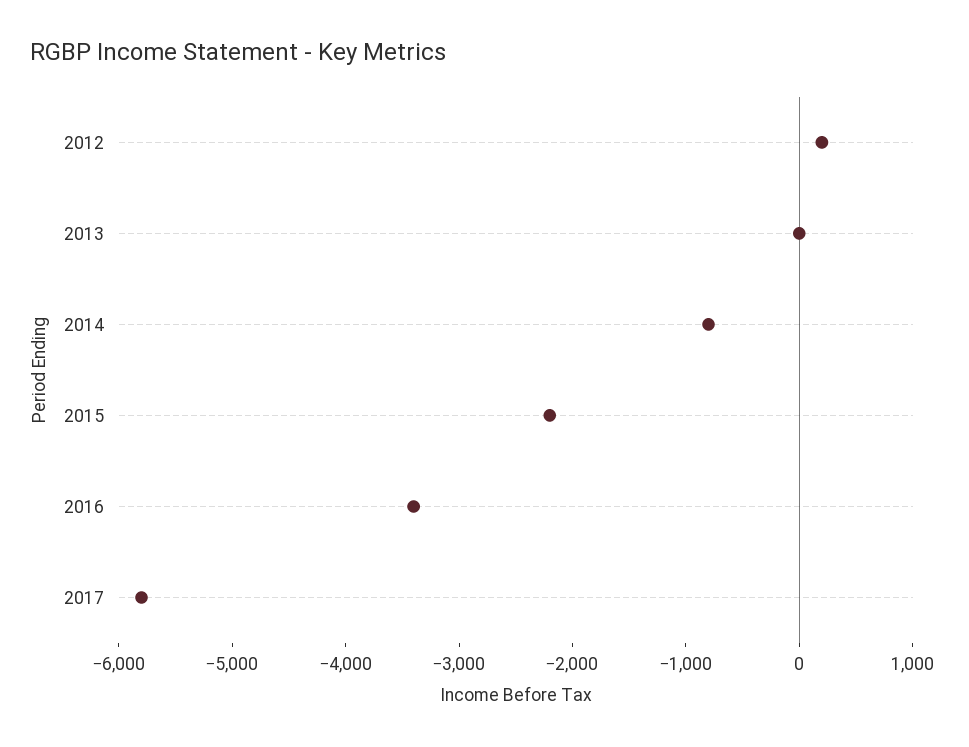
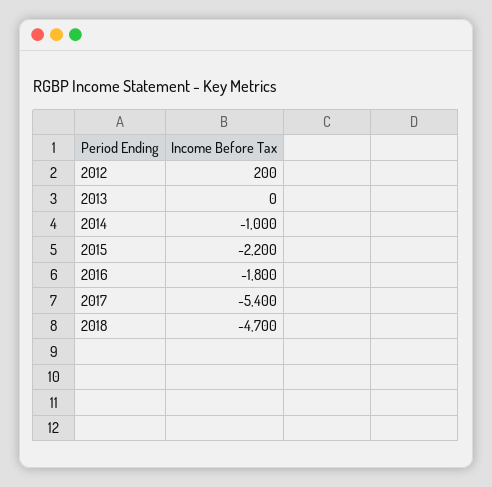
2014: -800 -> -1000
2016: -3400 -> -1800
2017: -5800 -> -5400
2018: none -> -4700

